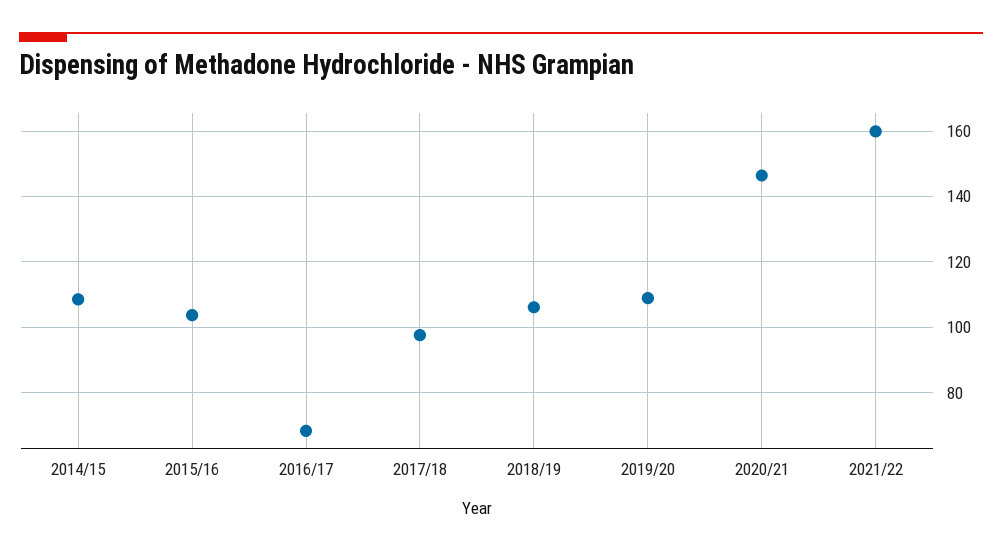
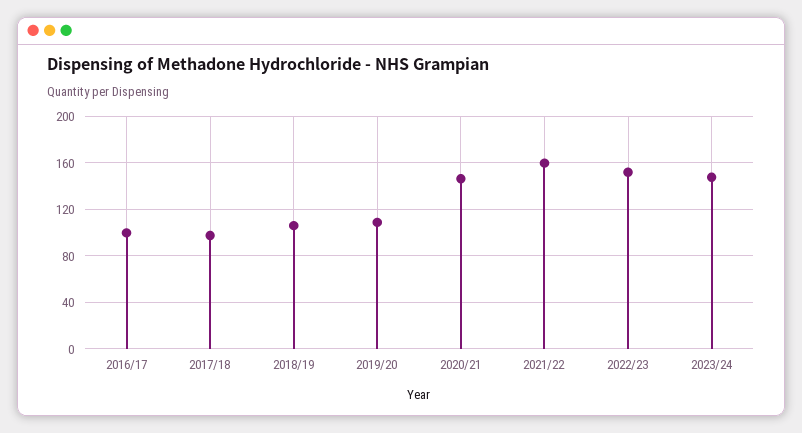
2014/15: 108 -> none
2015/16: 104 -> none
2016/17: 68 -> 100
2022/23: none -> 150
2023/24: none -> 150

